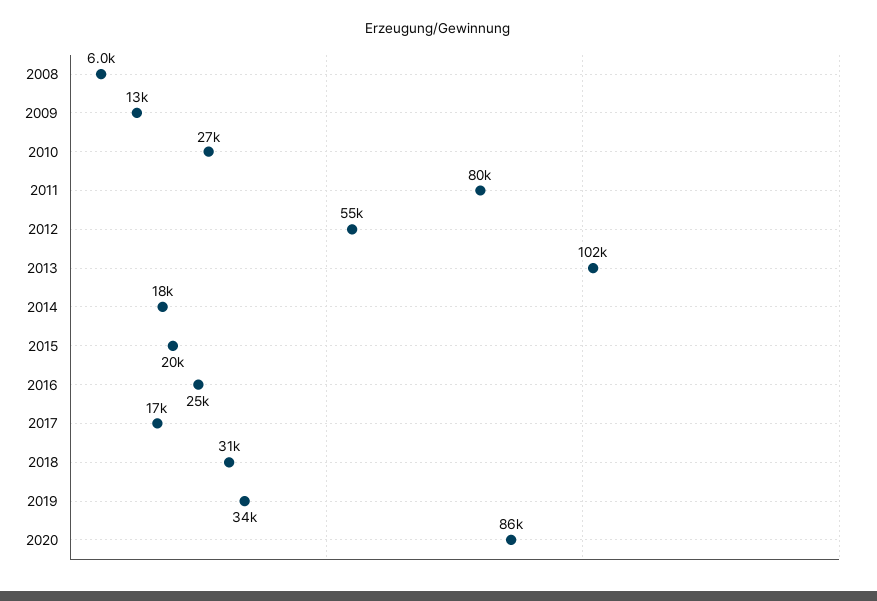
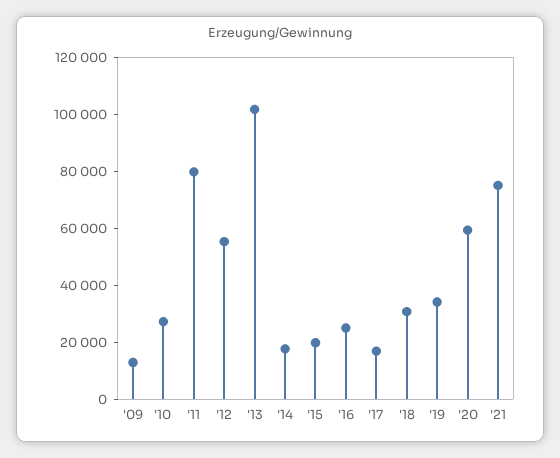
2008: 6000 -> none
2020: 86000 -> 60000
'21: none -> 75000

